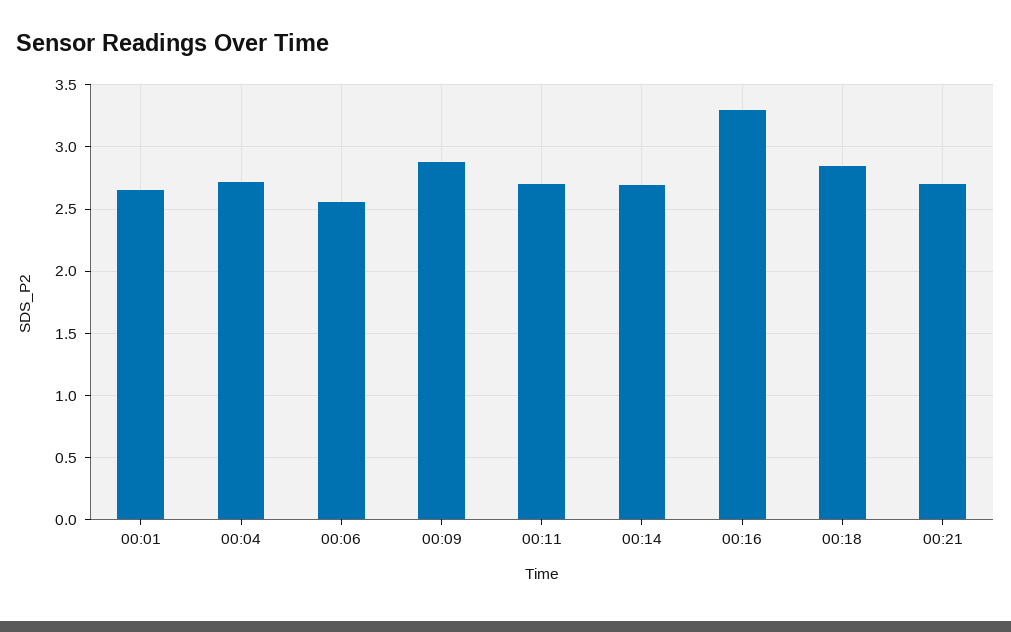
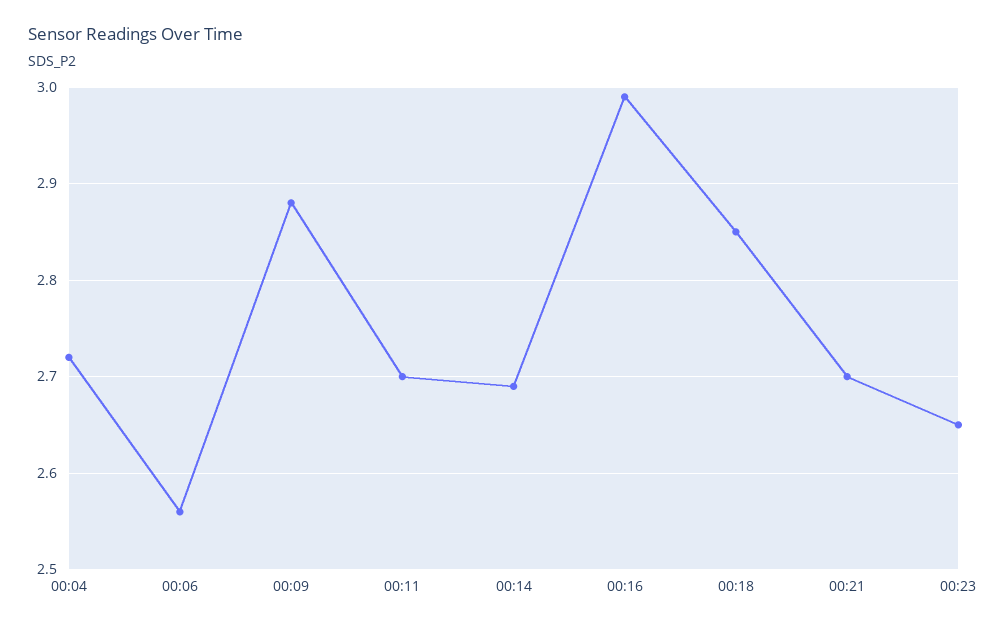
00:01: 2.65 -> none
00:16: 3.3 -> 2.99
00:23: none -> 2.65

